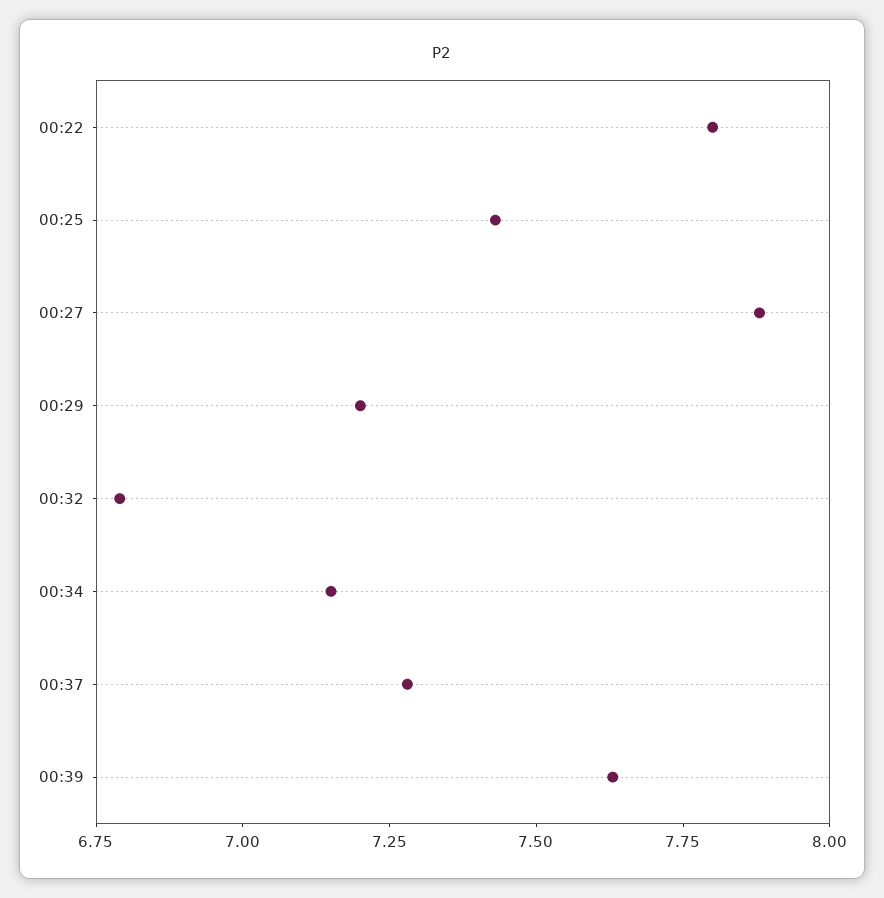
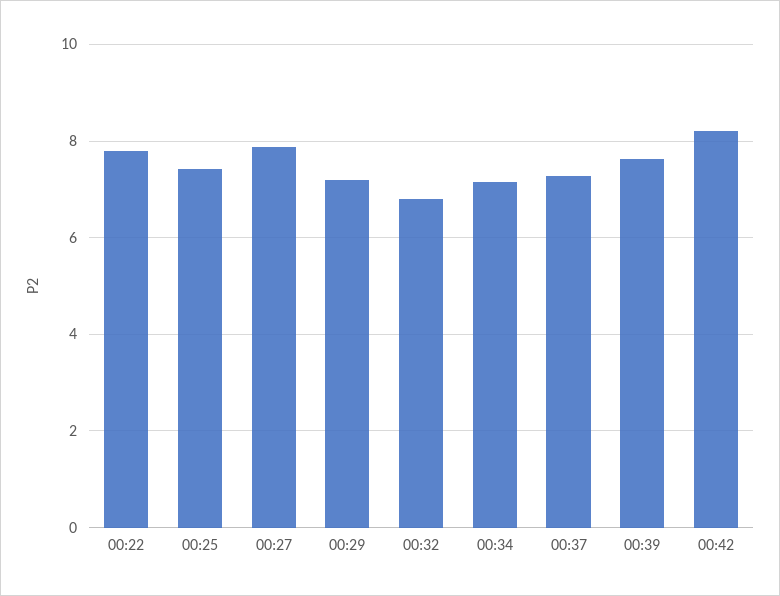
00:42: none -> 8.2

